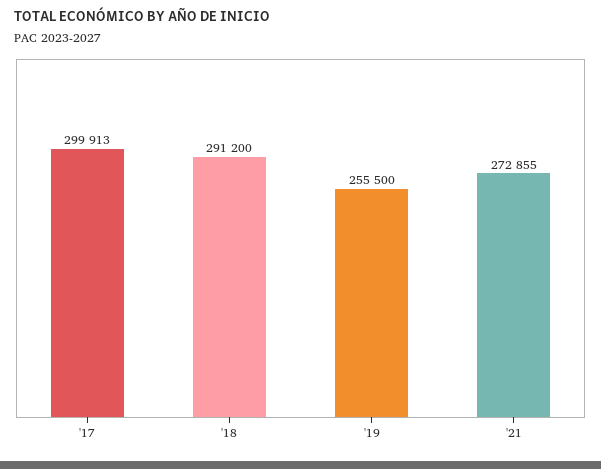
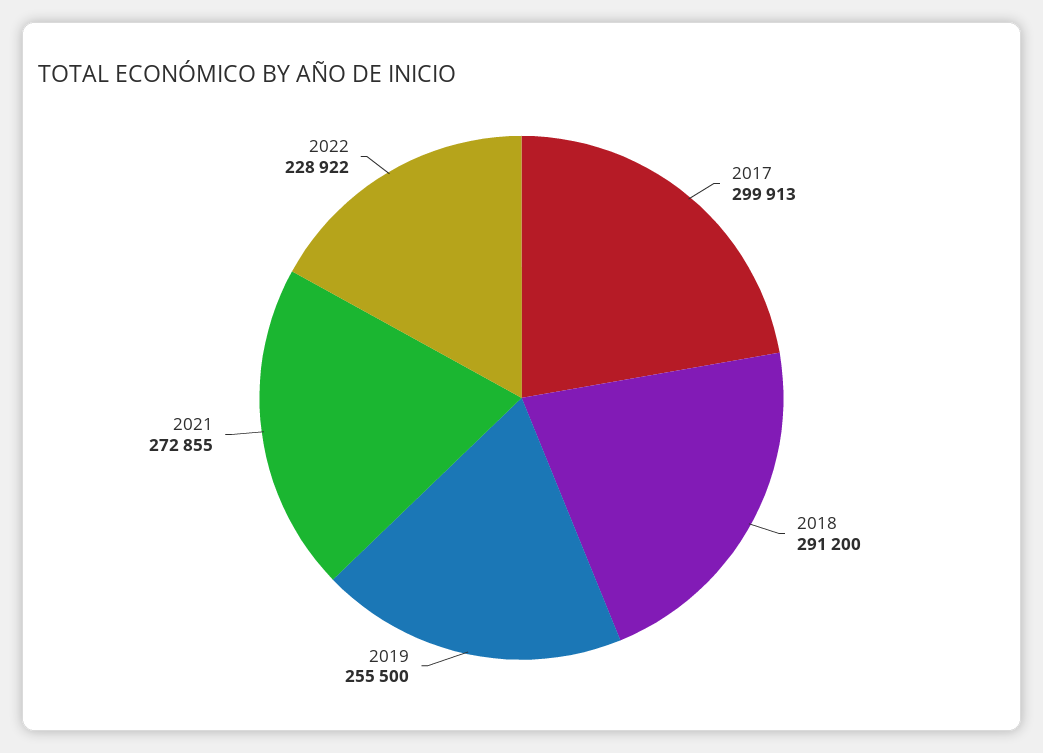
2022: none -> 228922

